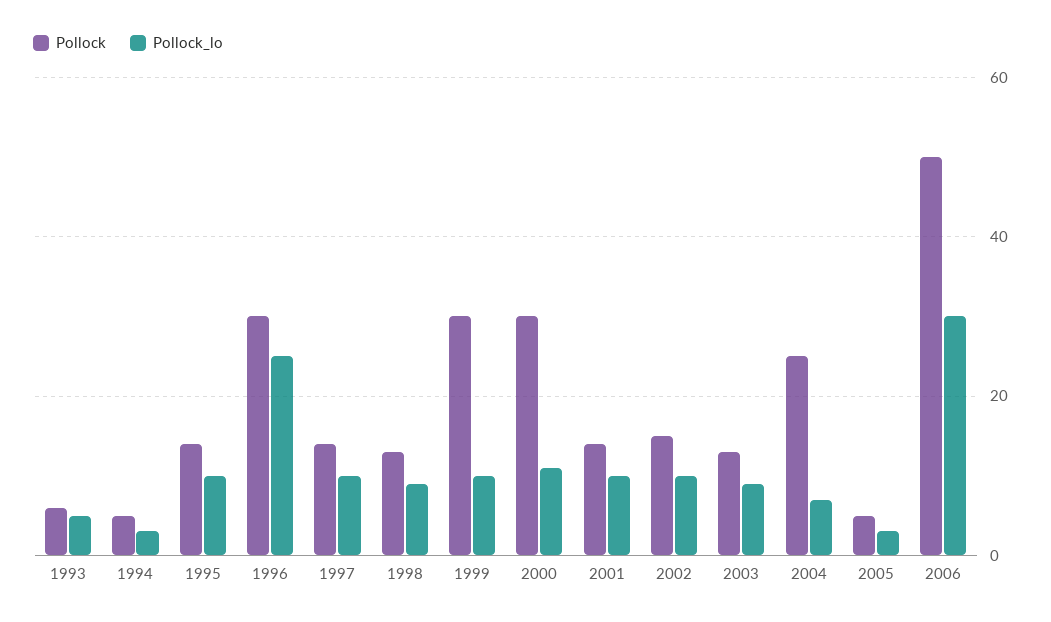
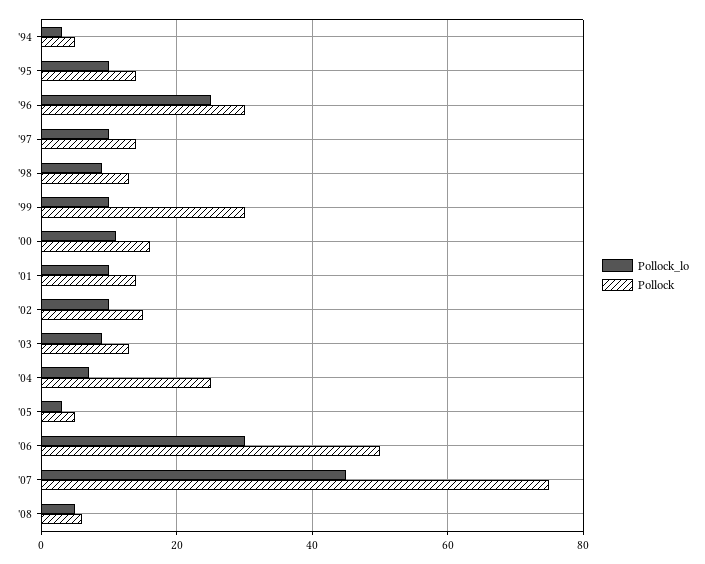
Pollock, 1993: 5 -> none
Pollock_lo, 1993: 5 -> none
Pollock, 2000: 30 -> 15
Pollock_lo, '07: none -> 45
Pollock, '07: none -> 75
Pollock_lo, '08: none -> 5
Pollock, '08: none -> 5

